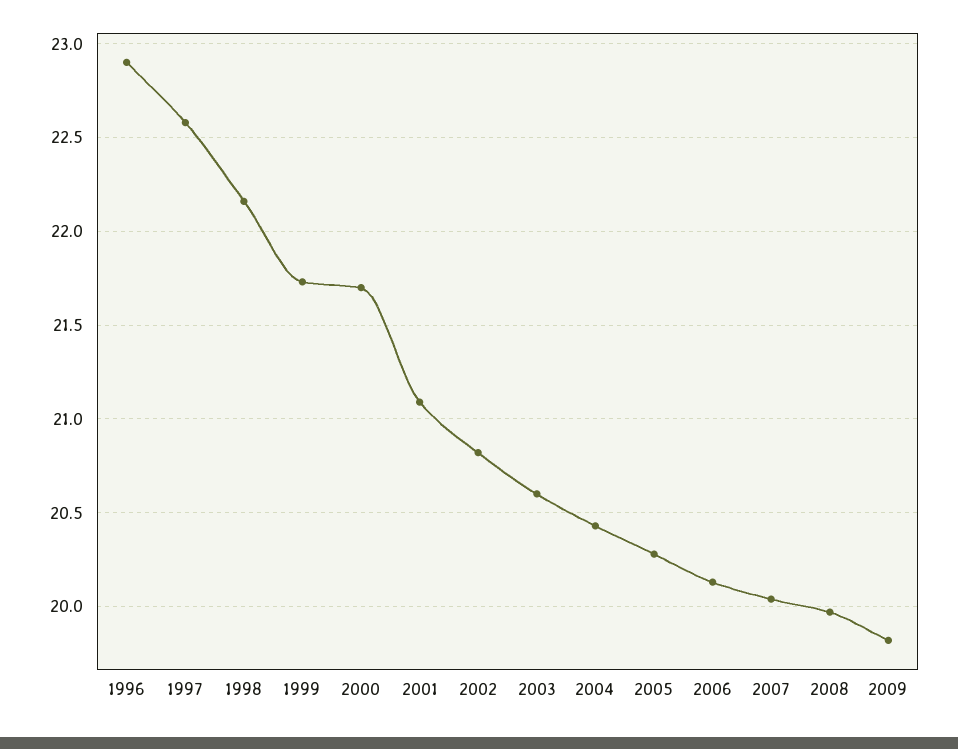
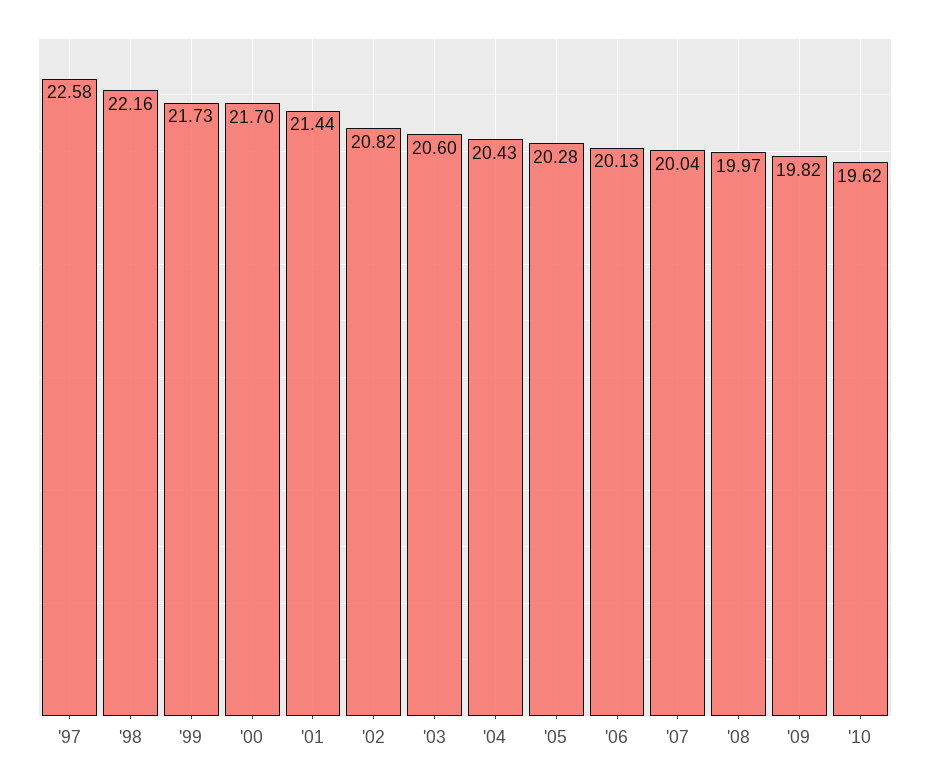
1996: 22.9 -> none
2001: 21.1 -> 21.44
'10: none -> 19.62

